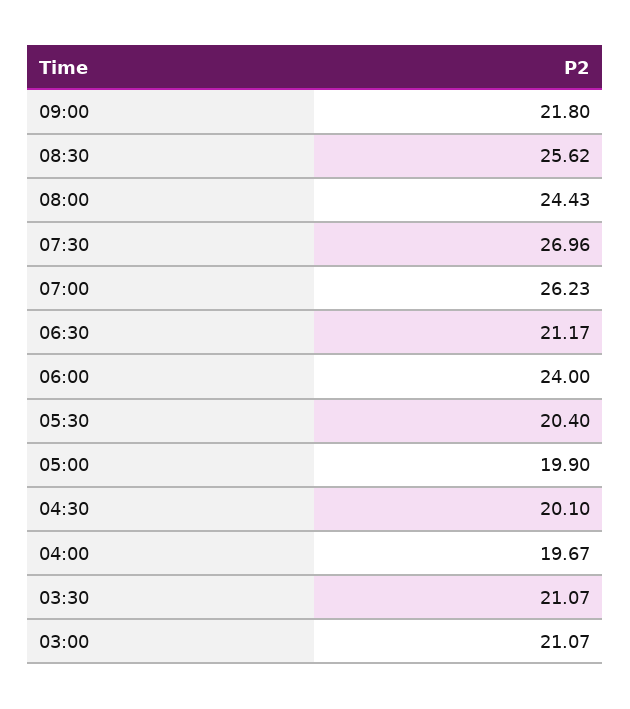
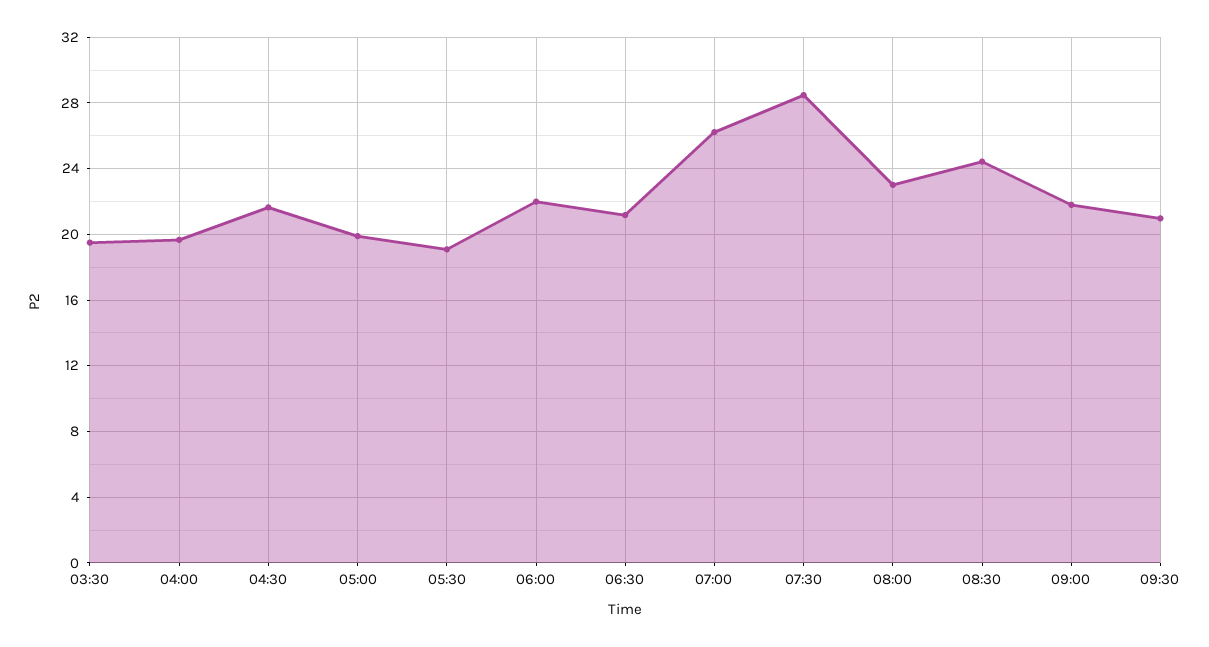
08:30: 25.62 -> 24.5
08:00: 24.43 -> 23
07:30: 26.96 -> 28.5
06:00: 24 -> 22
05:30: 20.4 -> 19
04:30: 20.1 -> 21.5
03:30: 21.07 -> 19.5
03:00: 21.07 -> none
09:30: none -> 21

